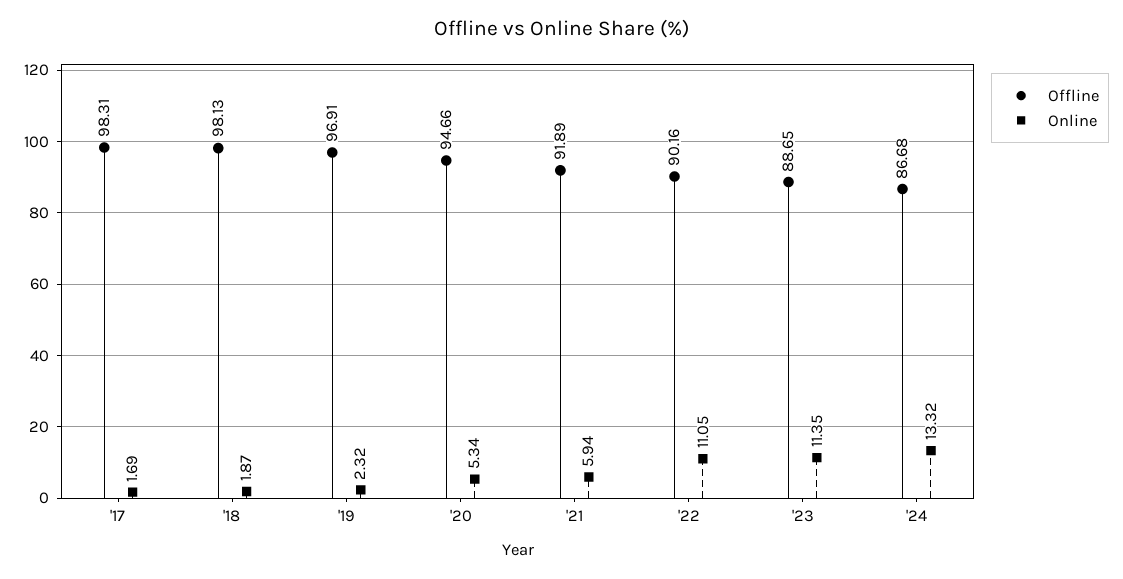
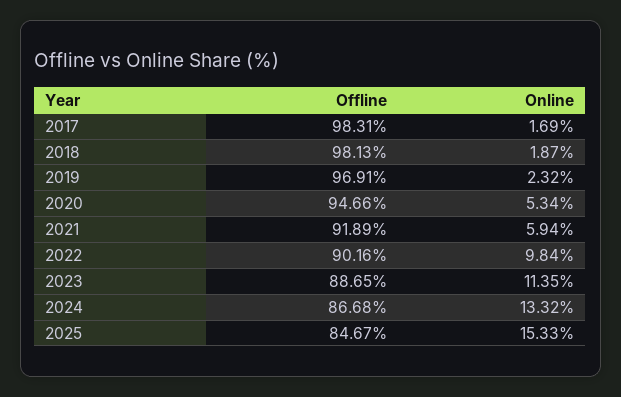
Online, '22: 11.05 -> 9.84
Offline, 2025: none -> 84.67
Online, 2025: none -> 15.33

